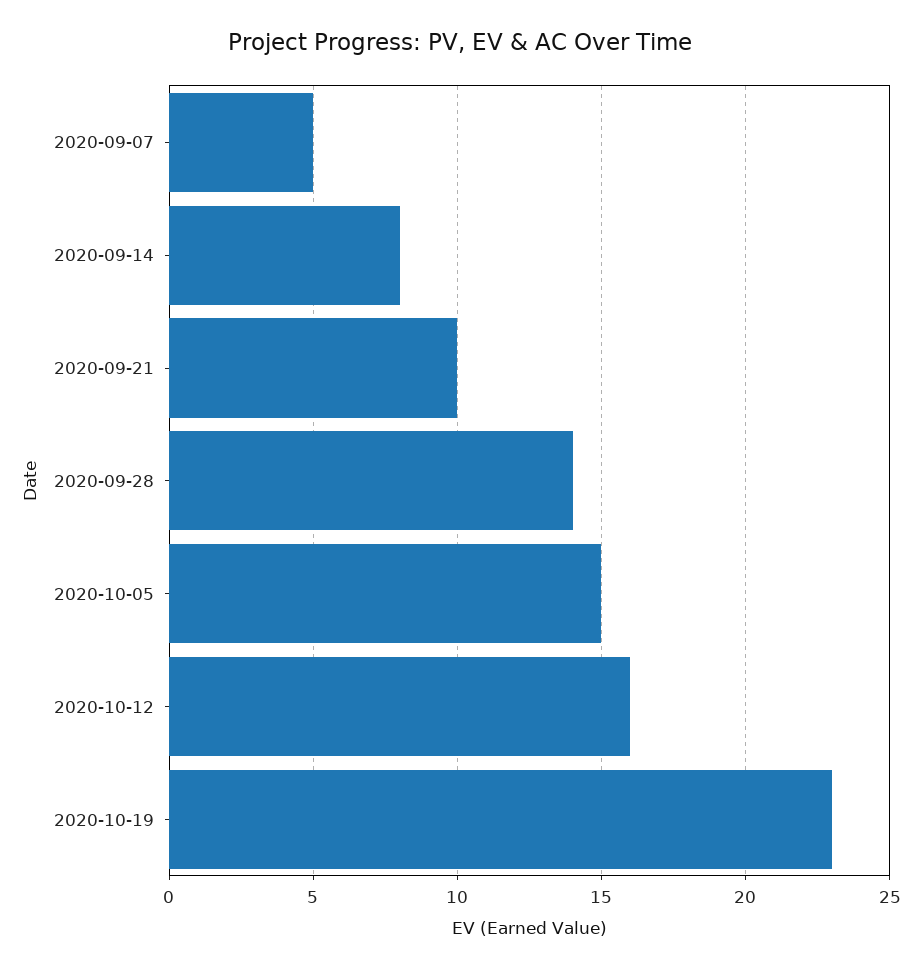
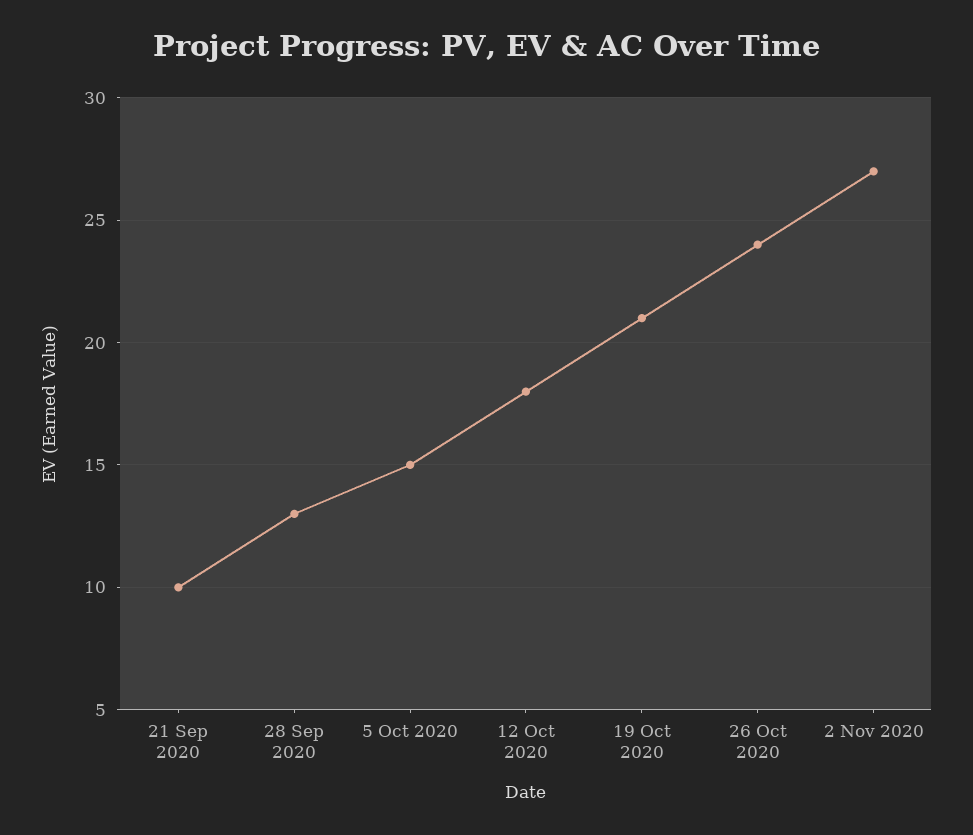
2020-09-07: 5 -> none
2020-09-14: 8 -> none
2020-09-28: 14 -> 13
2020-10-12: 16 -> 18
2020-10-19: 23 -> 21
26 Oct 2020: none -> 24
2 Nov 2020: none -> 27

